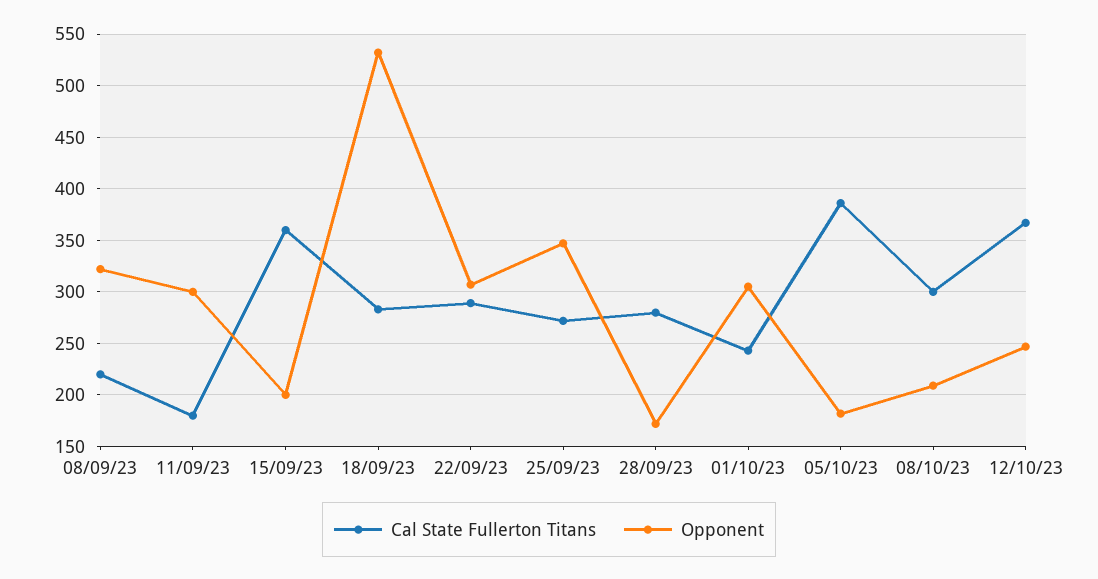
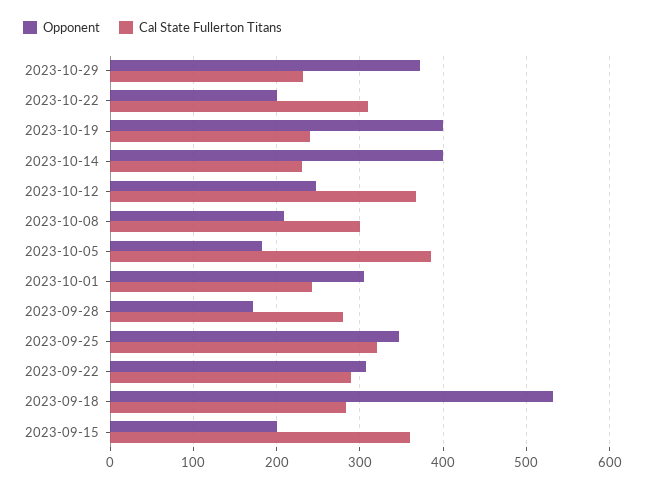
Cal State Fullerton Titans, 08/09/23: 220 -> none
Opponent, 08/09/23: 320 -> none
Cal State Fullerton Titans, 11/09/23: 180 -> none
Opponent, 11/09/23: 300 -> none
Cal State Fullerton Titans, 25/09/23: 270 -> 320
Opponent, 2023-10-29: none -> 370
Cal State Fullerton Titans, 2023-10-29: none -> 230
Opponent, 2023-10-22: none -> 200
Cal State Fullerton Titans, 2023-10-22: none -> 310
Opponent, 2023-10-19: none -> 400
Cal State Fullerton Titans, 2023-10-19: none -> 240
Opponent, 2023-10-14: none -> 400
Cal State Fullerton Titans, 2023-10-14: none -> 230

